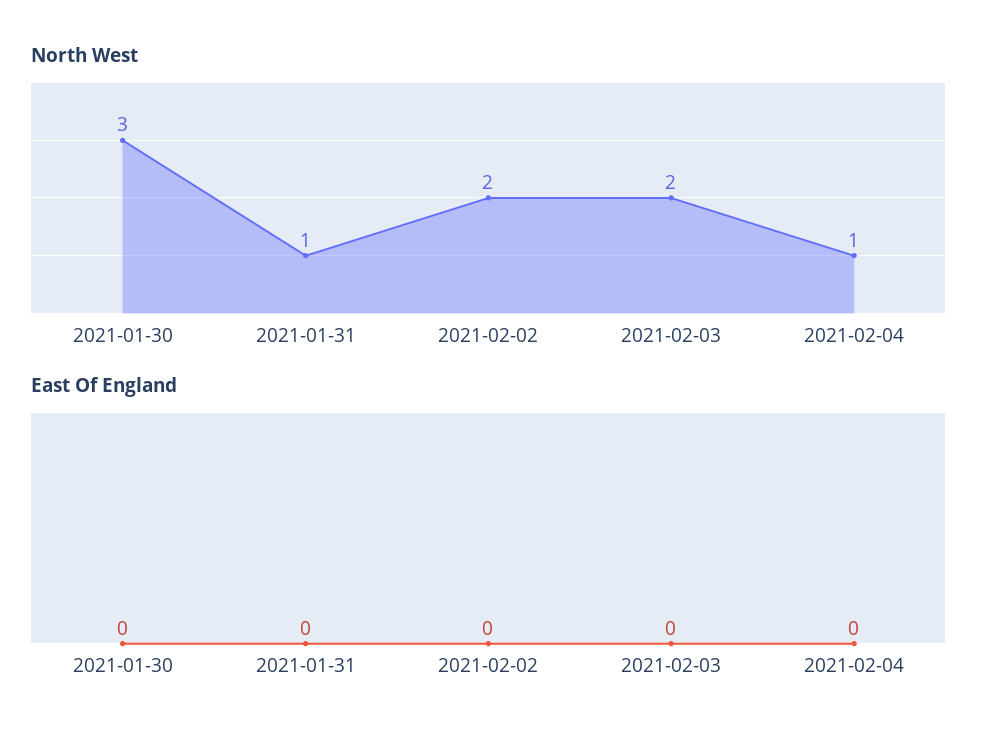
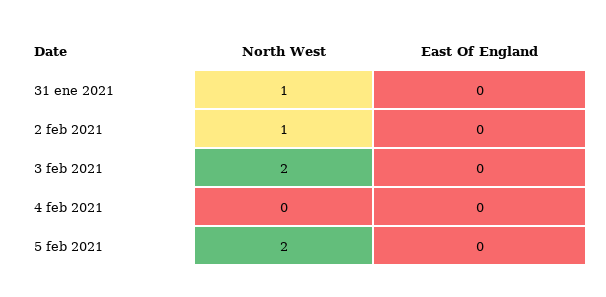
North West, 2021-01-30: 3 -> none
North West, 2021-02-02: 2 -> 1
North West, 2021-02-04: 1 -> 0
East Of England, 2021-01-30: 0 -> none
North West, 5 feb 2021: none -> 2
East Of England, 5 feb 2021: none -> 0

